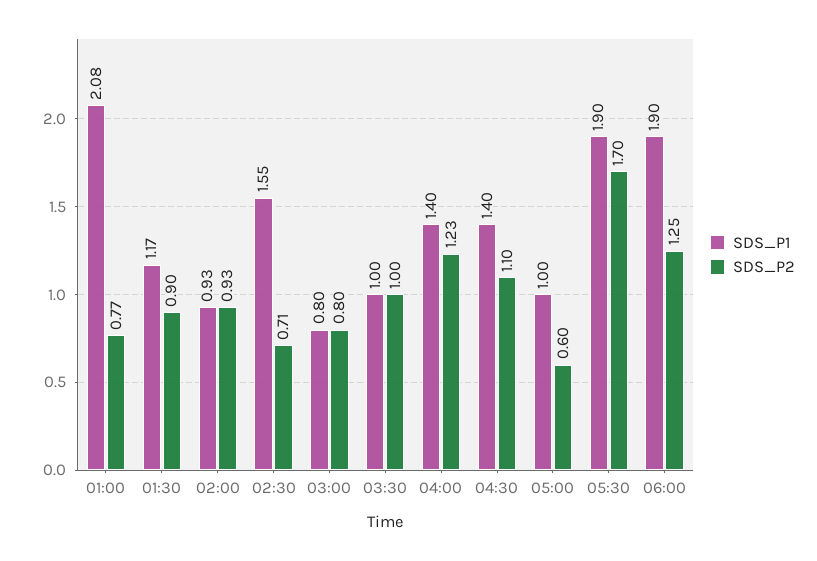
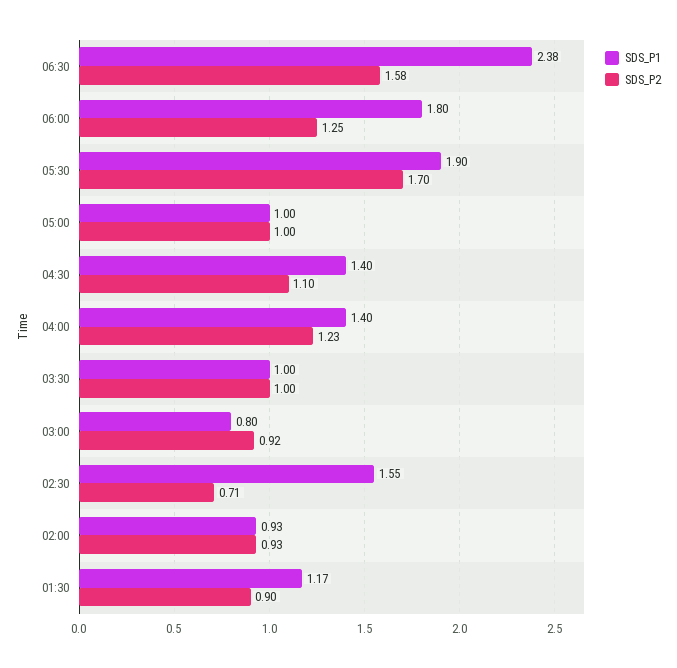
SDS_P1, 01:00: 2.08 -> none
SDS_P2, 01:00: 0.77 -> none
SDS_P2, 03:00: 0.8 -> 0.92
SDS_P2, 05:00: 0.6 -> 1
SDS_P1, 06:00: 1.9 -> 1.8
SDS_P1, 06:30: none -> 2.38
SDS_P2, 06:30: none -> 1.58

